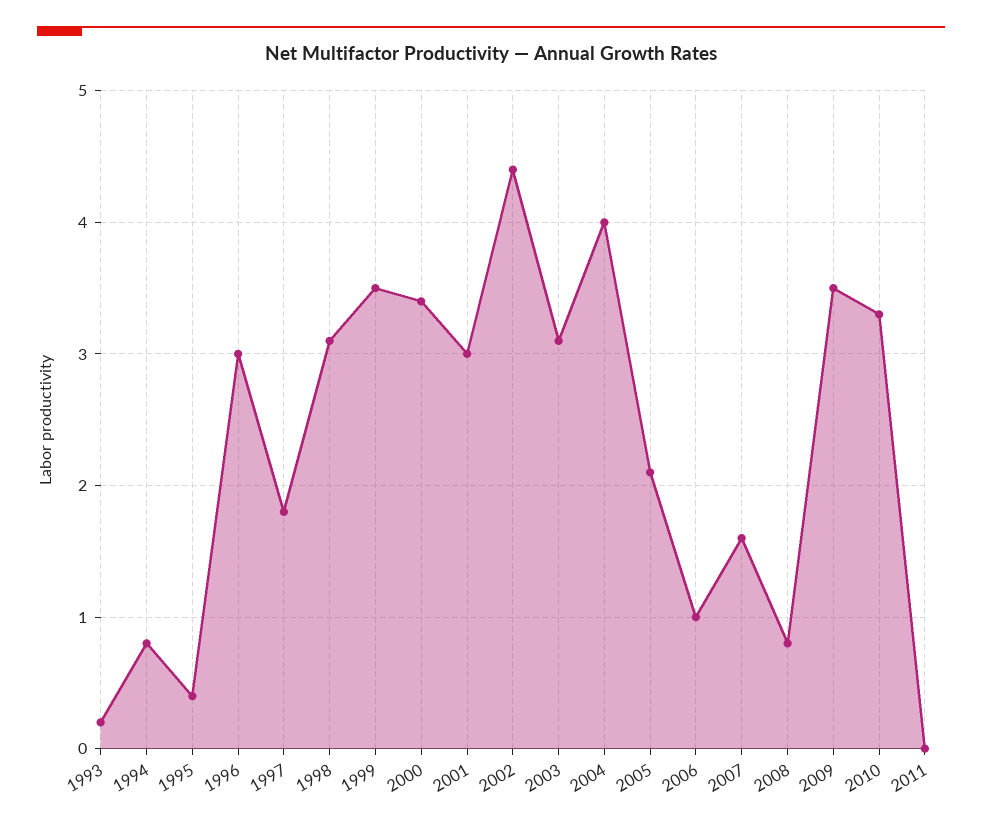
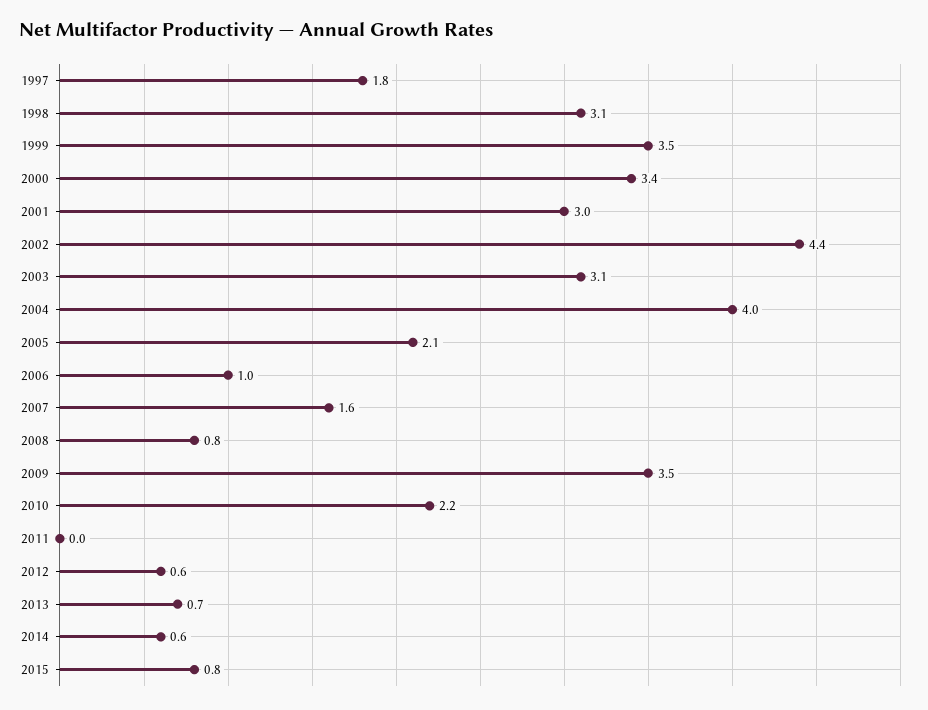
1993: 0.2 -> none
1994: 0.8 -> none
1995: 0.4 -> none
1996: 3 -> none
2010: 3.3 -> 2.2
2012: none -> 0.6
2013: none -> 0.7
2014: none -> 0.6
2015: none -> 0.8

